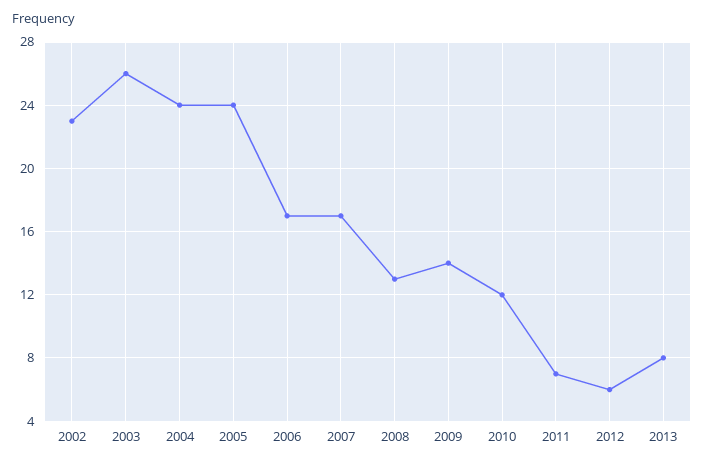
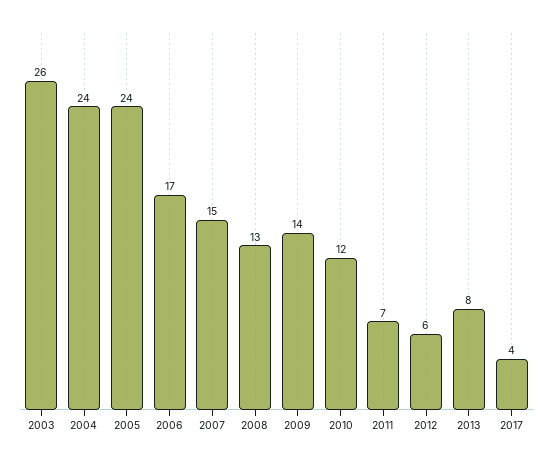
2002: 23 -> none
2007: 17 -> 15
2017: none -> 4

